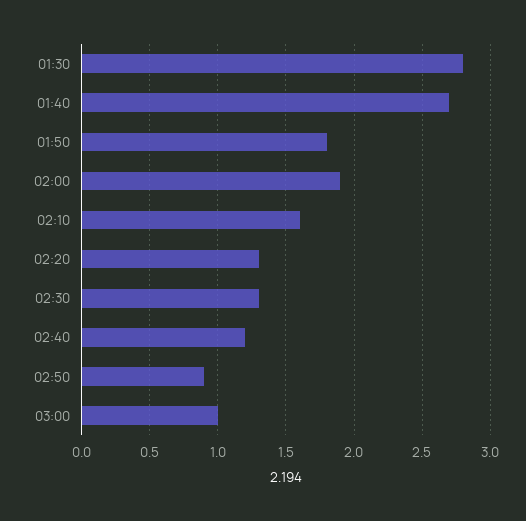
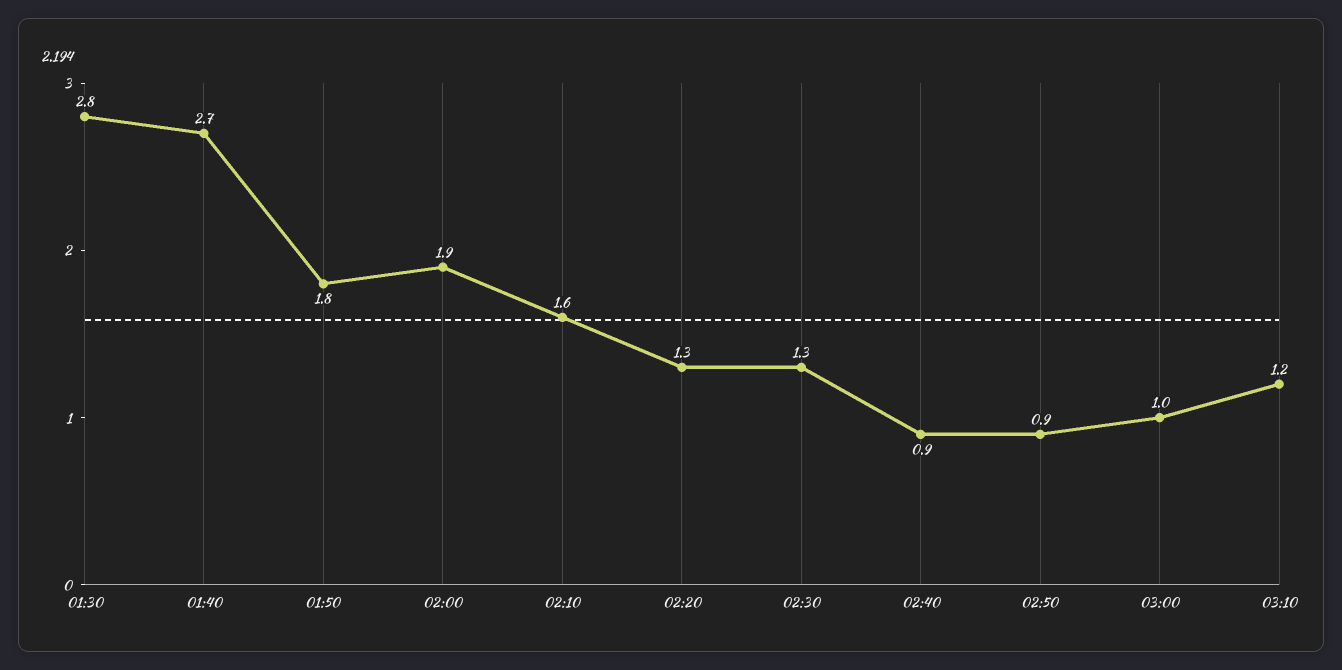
02:40: 1.2 -> 0.9
03:10: none -> 1.2

